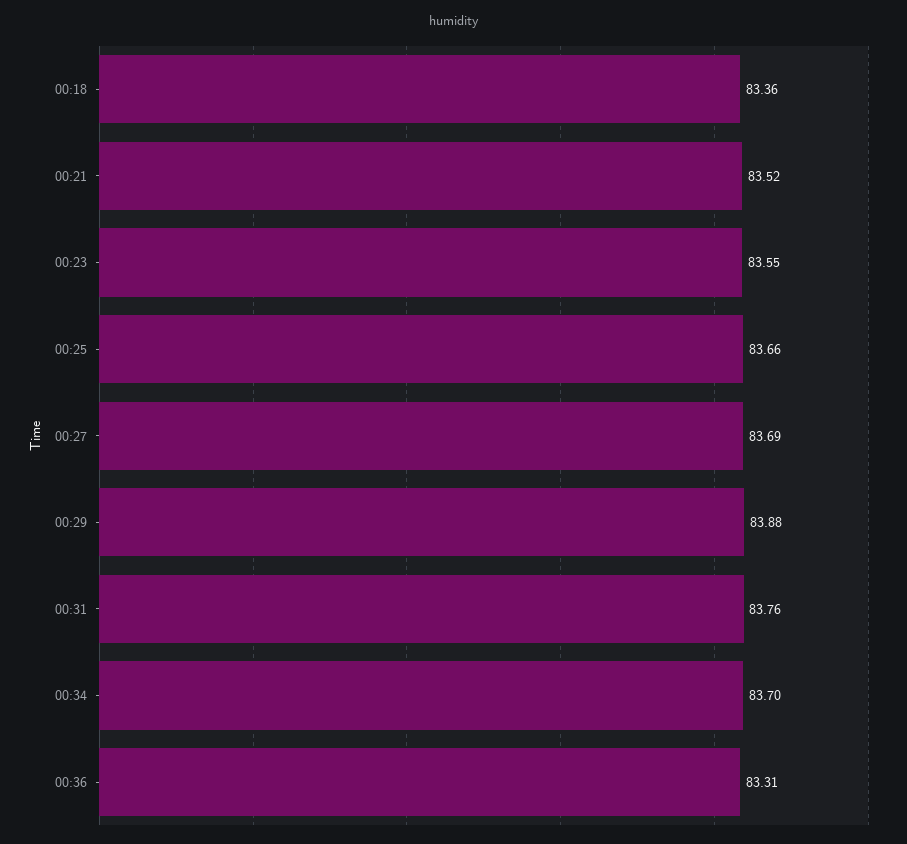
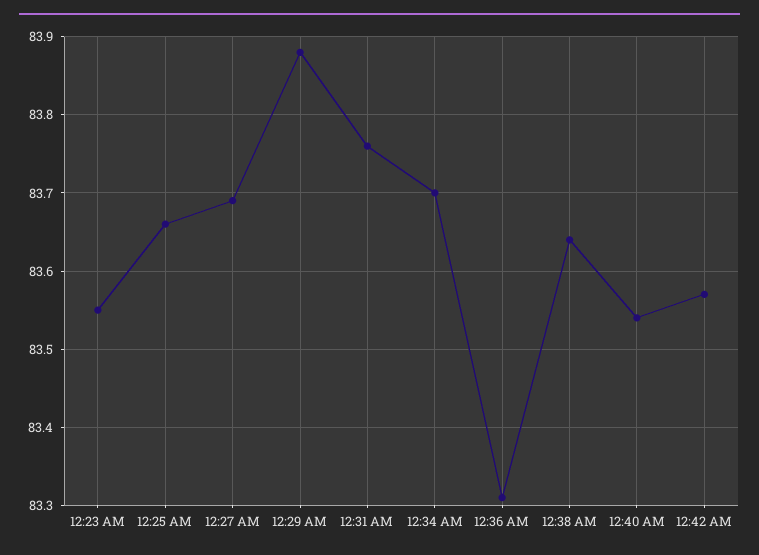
00:18: 83.36 -> none
00:21: 83.52 -> none
12:38 AM: none -> 83.64
12:40 AM: none -> 83.54
12:42 AM: none -> 83.57

